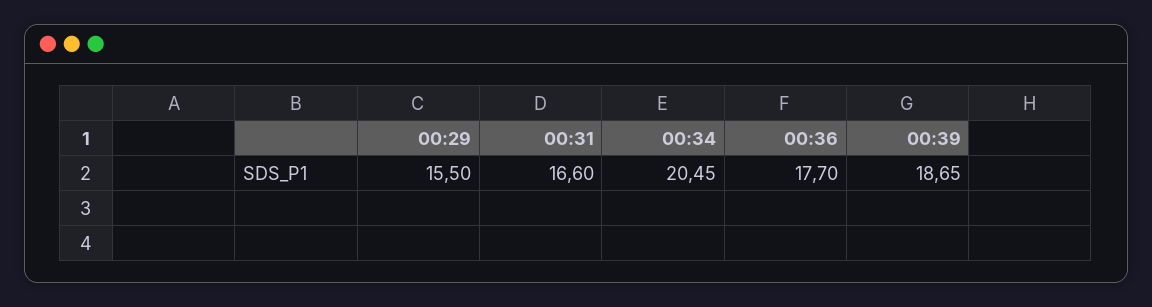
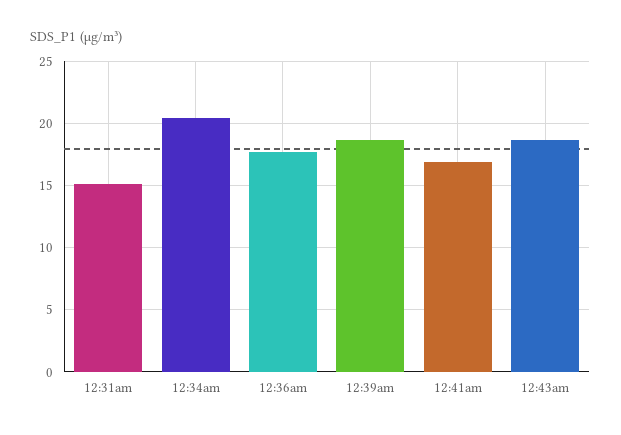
00:29: 15.5 -> none
00:31: 16.6 -> 15
12:41am: none -> 17
12:43am: none -> 18.5

